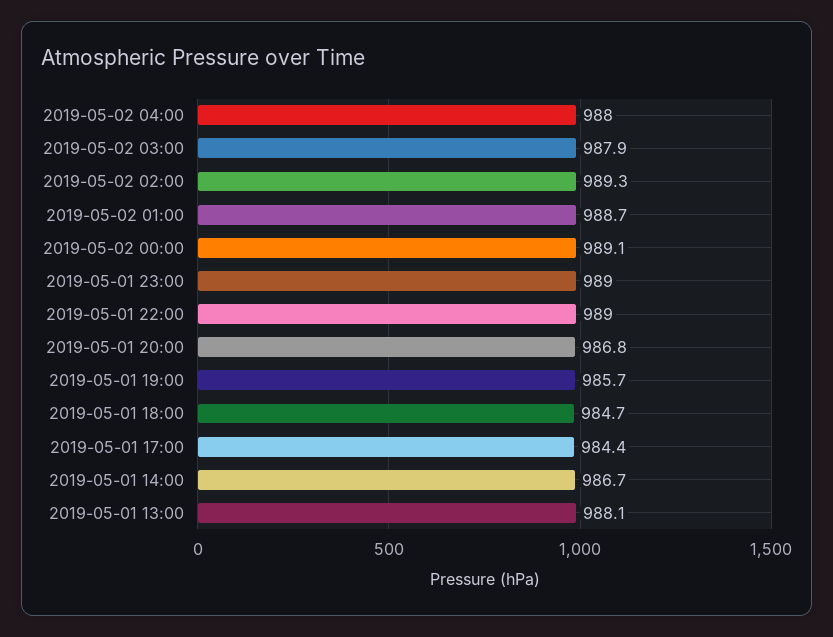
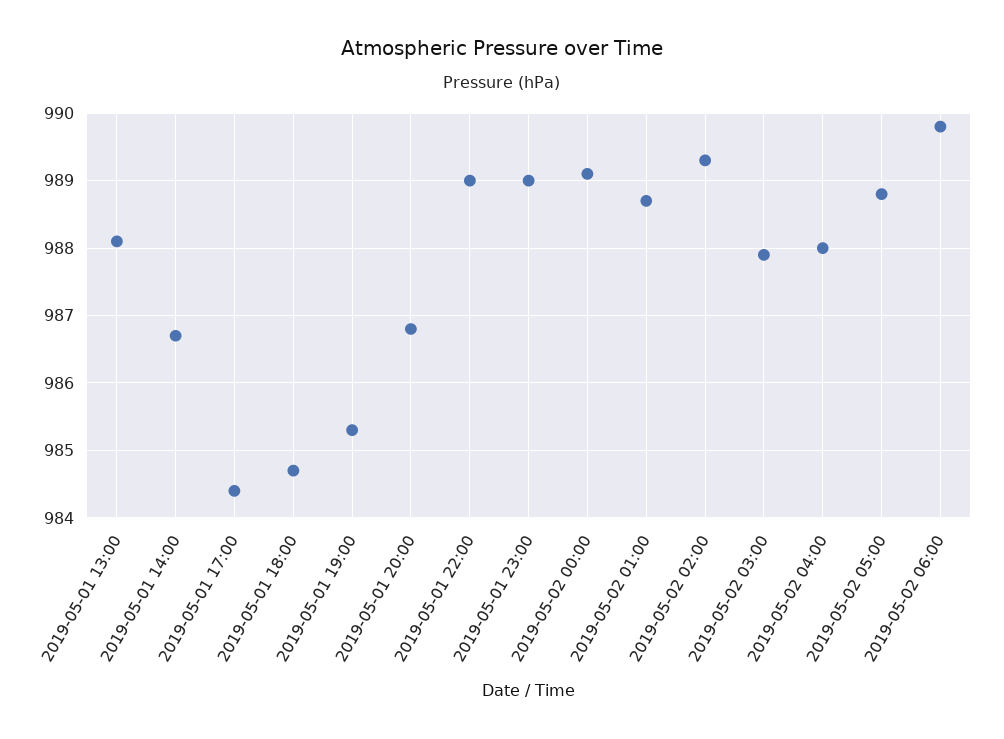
2019-05-01 19:00: 985.7 -> 985.3
2019-05-02 05:00: none -> 988.8
2019-05-02 06:00: none -> 989.8

